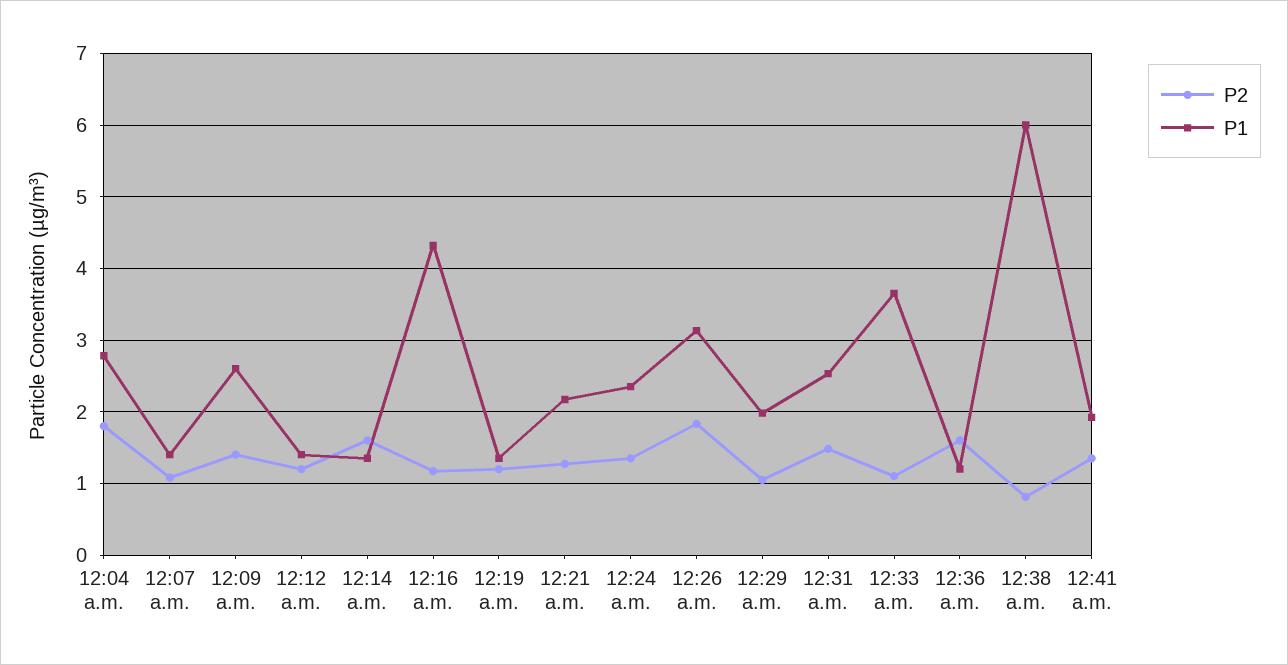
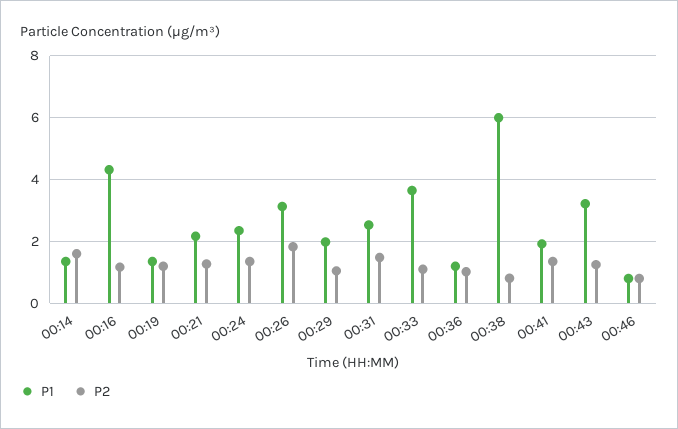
P2, 12:04 a.m.: 1.8 -> none
P1, 12:04 a.m.: 2.8 -> none
P2, 12:07 a.m.: 1.1 -> none
P1, 12:07 a.m.: 1.4 -> none
P2, 12:09 a.m.: 1.4 -> none
P1, 12:09 a.m.: 2.6 -> none
P2, 12:12 a.m.: 1.2 -> none
P1, 12:12 a.m.: 1.4 -> none
P2, 12:36 a.m.: 1.6 -> 1
P1, 00:43: none -> 3.2
P2, 00:43: none -> 1.2
P1, 00:46: none -> 0.8
P2, 00:46: none -> 0.8

